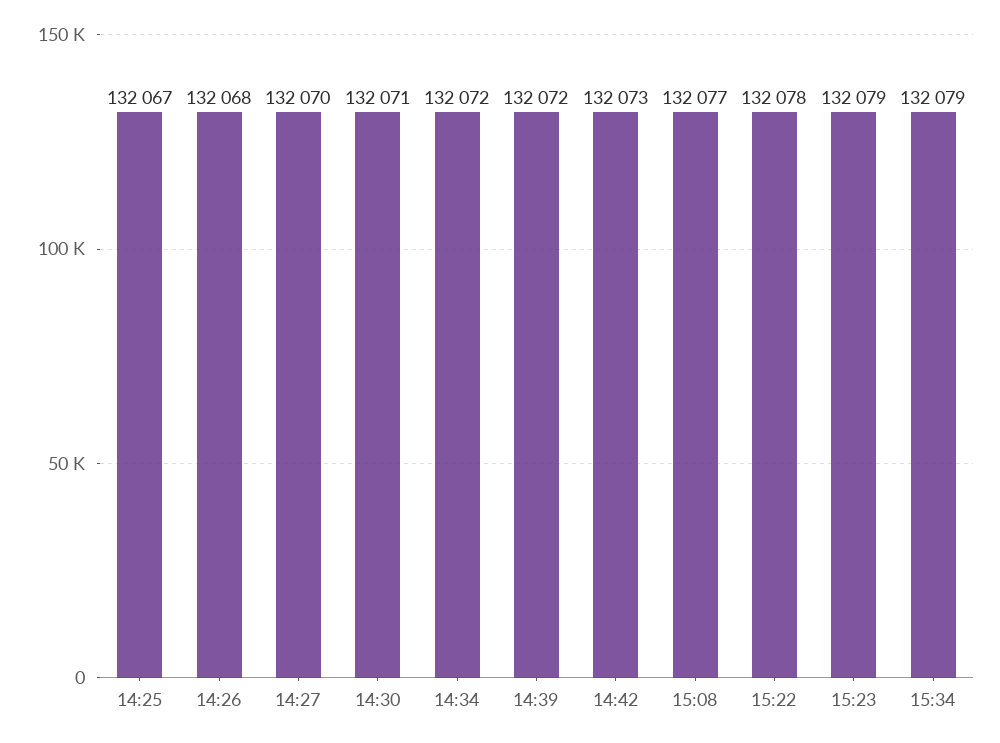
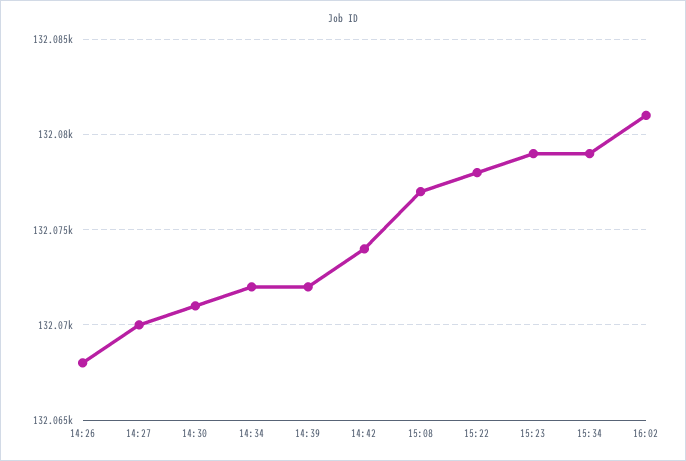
14:25: 132067 -> none
14:42: 132073 -> 132074
16:02: none -> 132081

